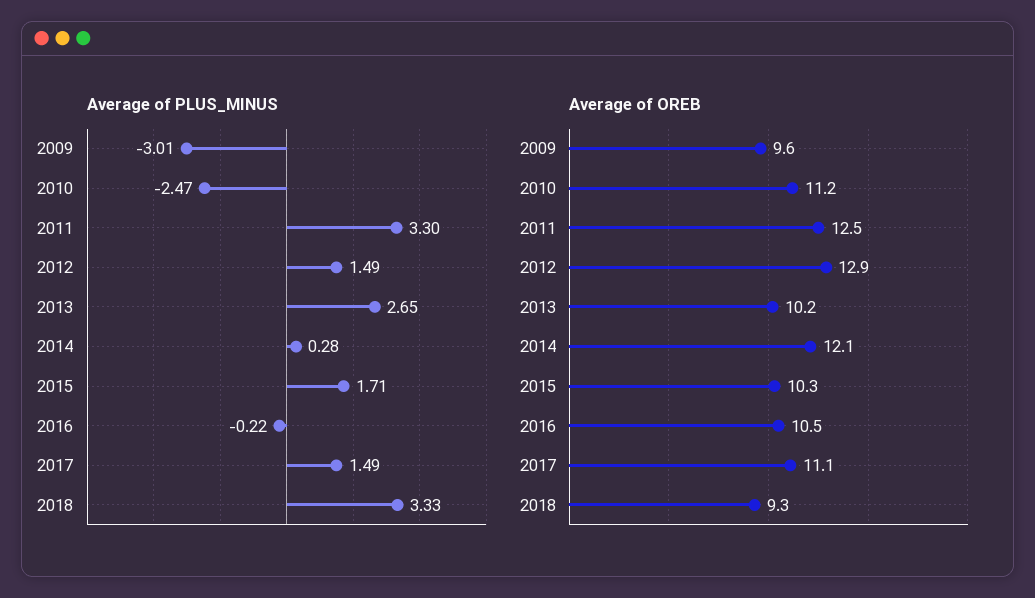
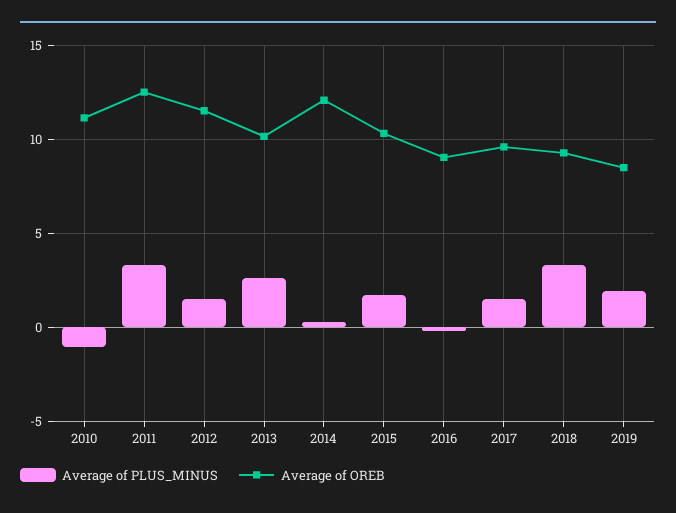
Average of PLUS_MINUS, 2009: -3.01 -> none
Average of PLUS_MINUS, 2010: -2.47 -> -1
Average of OREB, 2009: 9.6 -> none
Average of OREB, 2012: 12.9 -> 11.5
Average of OREB, 2016: 10.5 -> 9
Average of OREB, 2017: 11.1 -> 9.5
Average of PLUS_MINUS, 2019: none -> 2
Average of OREB, 2019: none -> 8.5

